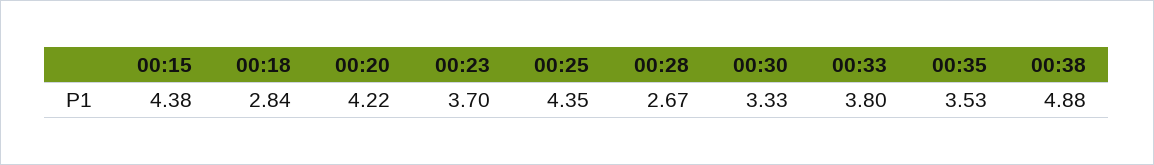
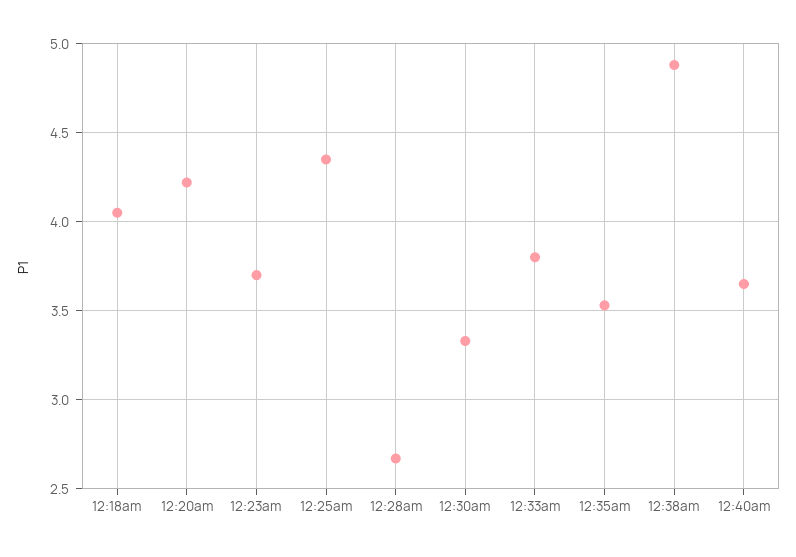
00:15: 4.38 -> none
00:18: 2.84 -> 4.05
12:40am: none -> 3.65

